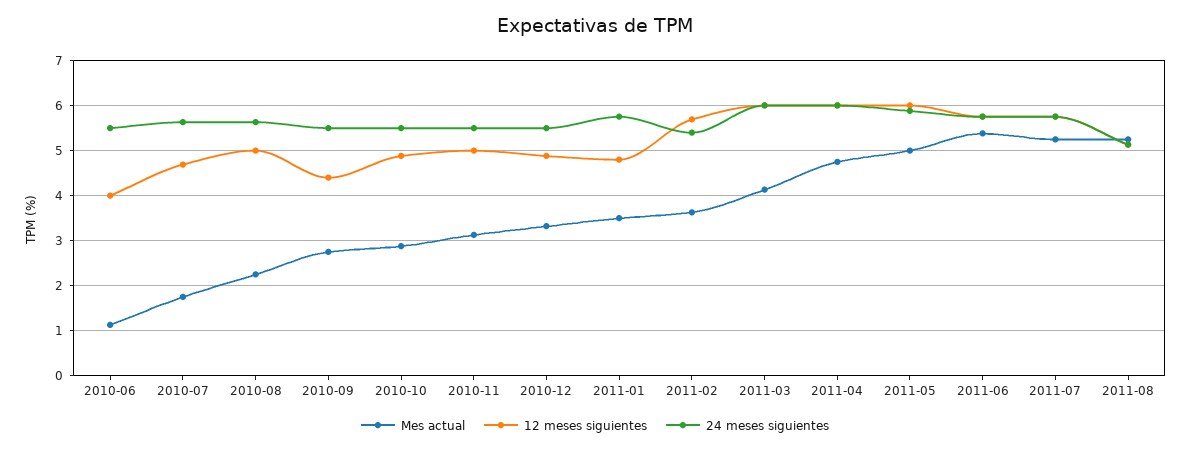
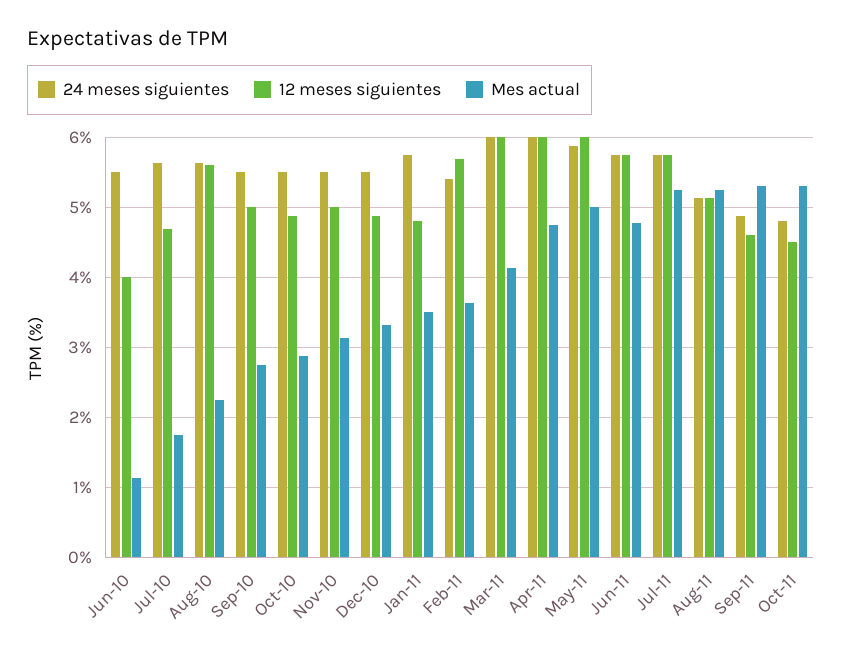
12 meses siguientes, 2010-08: 5 -> 5.6
12 meses siguientes, 2010-09: 4.4 -> 5
Mes actual, 2011-06: 5.4 -> 4.8
24 meses siguientes, Sep-11: none -> 4.9
12 meses siguientes, Sep-11: none -> 4.6
Mes actual, Sep-11: none -> 5.3
24 meses siguientes, Oct-11: none -> 4.8
12 meses siguientes, Oct-11: none -> 4.5
Mes actual, Oct-11: none -> 5.3

